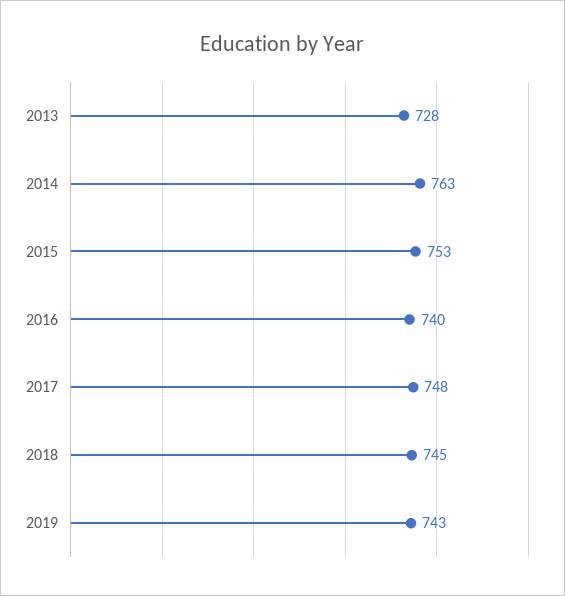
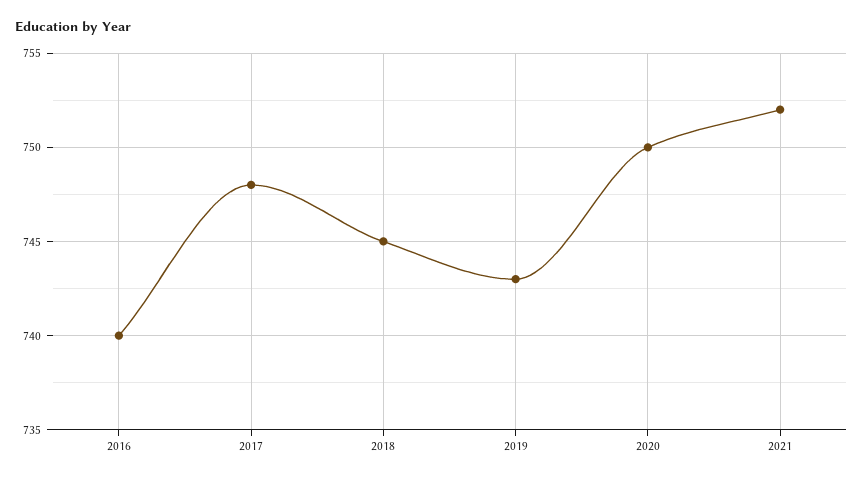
2013: 728 -> none
2014: 763 -> none
2015: 753 -> none
2020: none -> 750
2021: none -> 752

